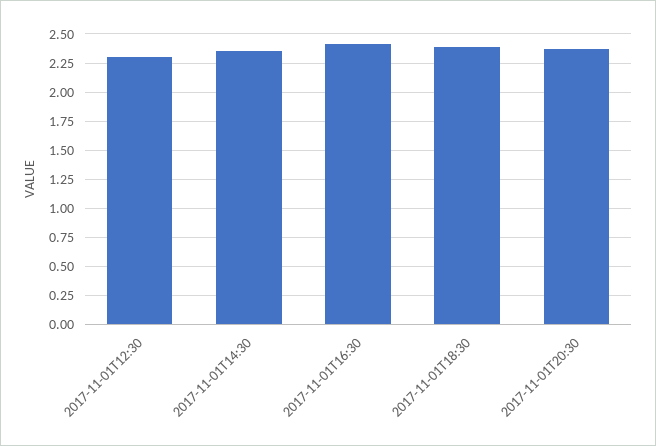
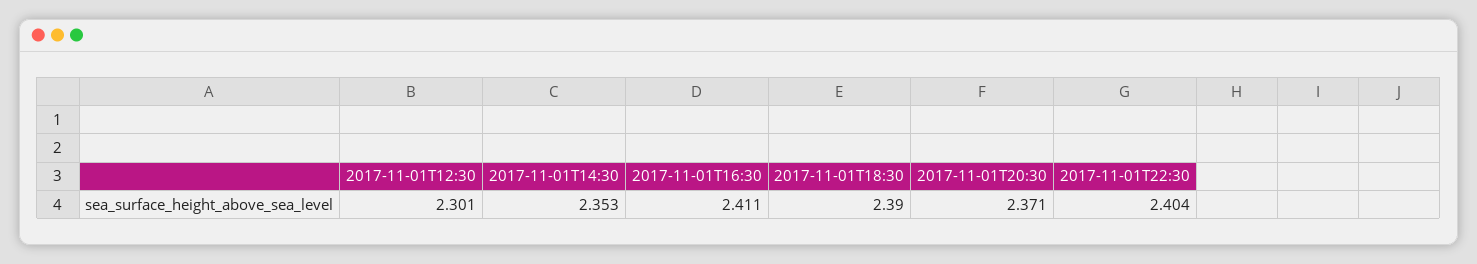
2017-11-01T22:30: none -> 2.404

